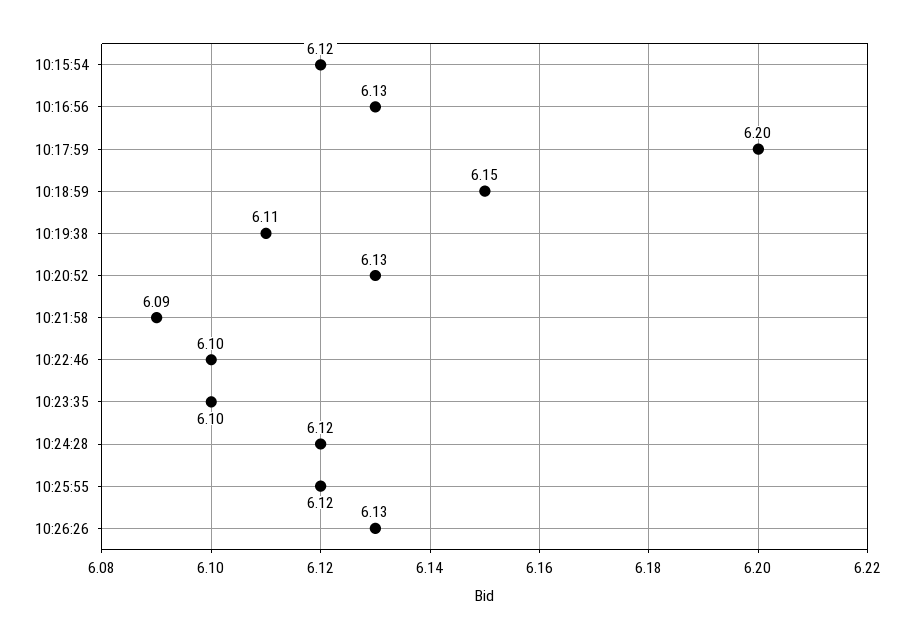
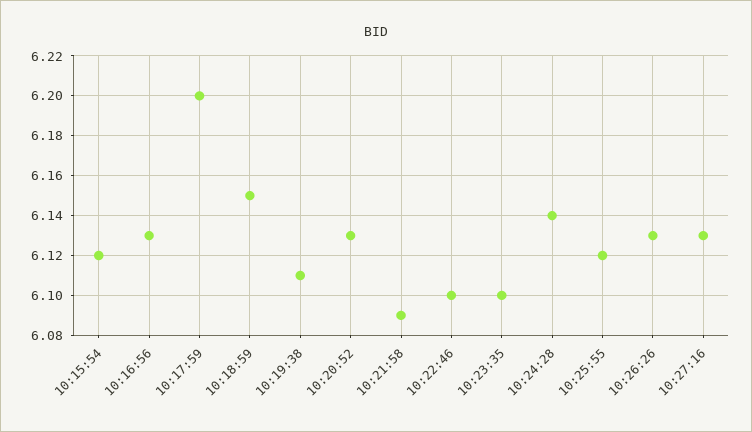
10:24:28: 6.12 -> 6.14
10:27:16: none -> 6.13

